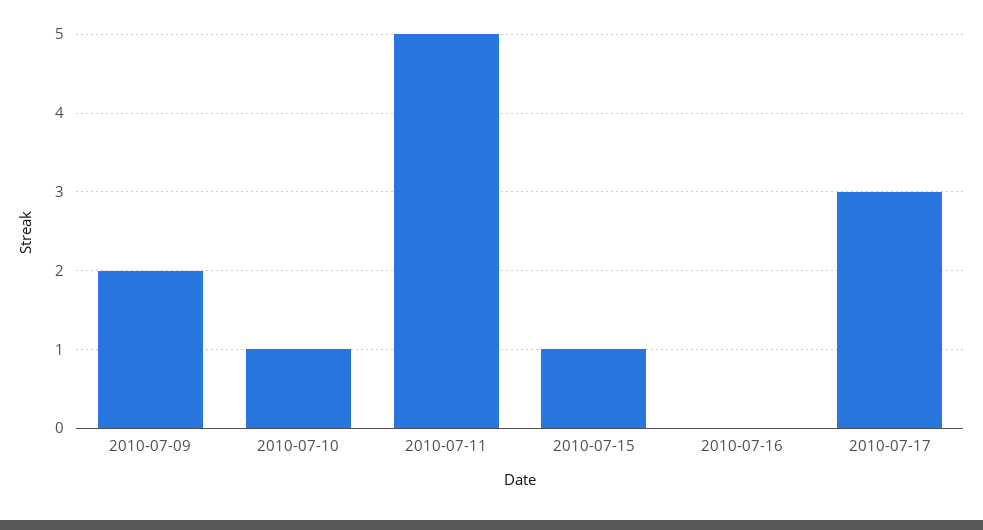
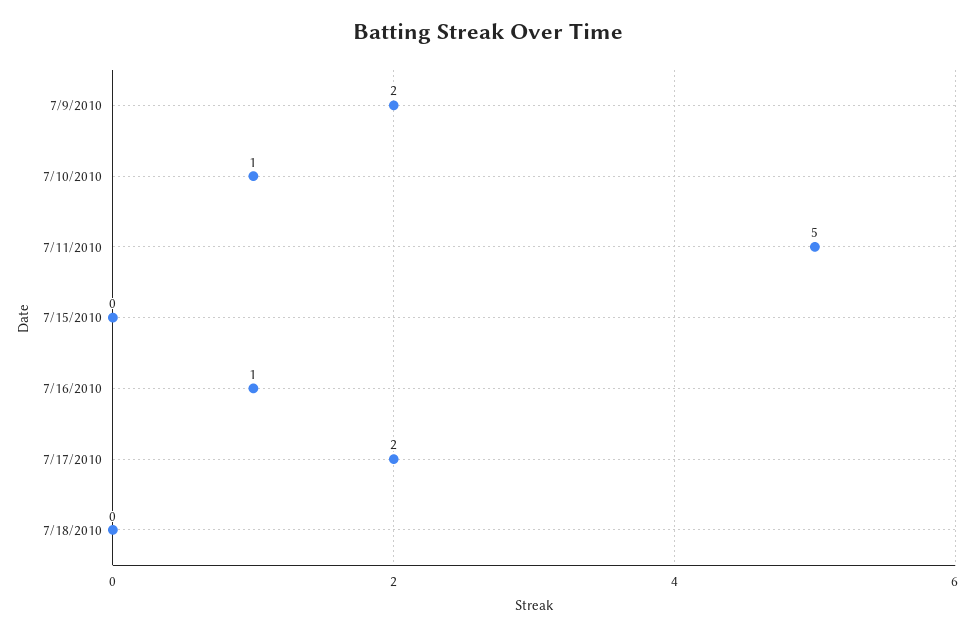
2010-07-15: 1 -> 0
2010-07-16: 0 -> 1
2010-07-17: 3 -> 2
7/18/2010: none -> 0

